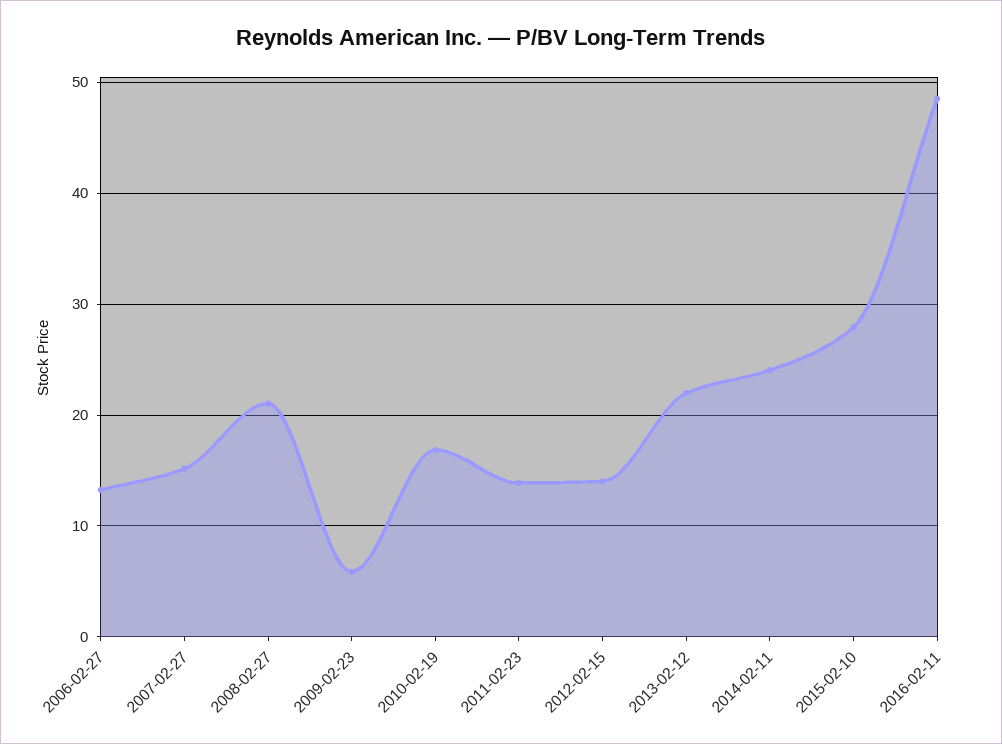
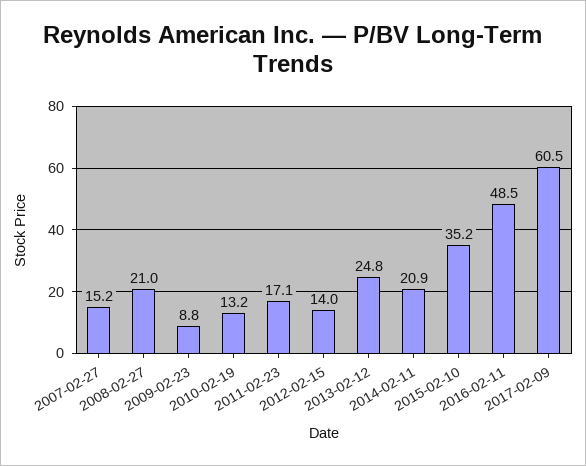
2006-02-27: 13 -> none
2009-02-23: 6 -> 8.8
2010-02-19: 17 -> 13.2
2011-02-23: 14 -> 17.1
2013-02-12: 22 -> 24.8
2014-02-11: 24 -> 20.9
2015-02-10: 28 -> 35.2
2017-02-09: none -> 60.5

